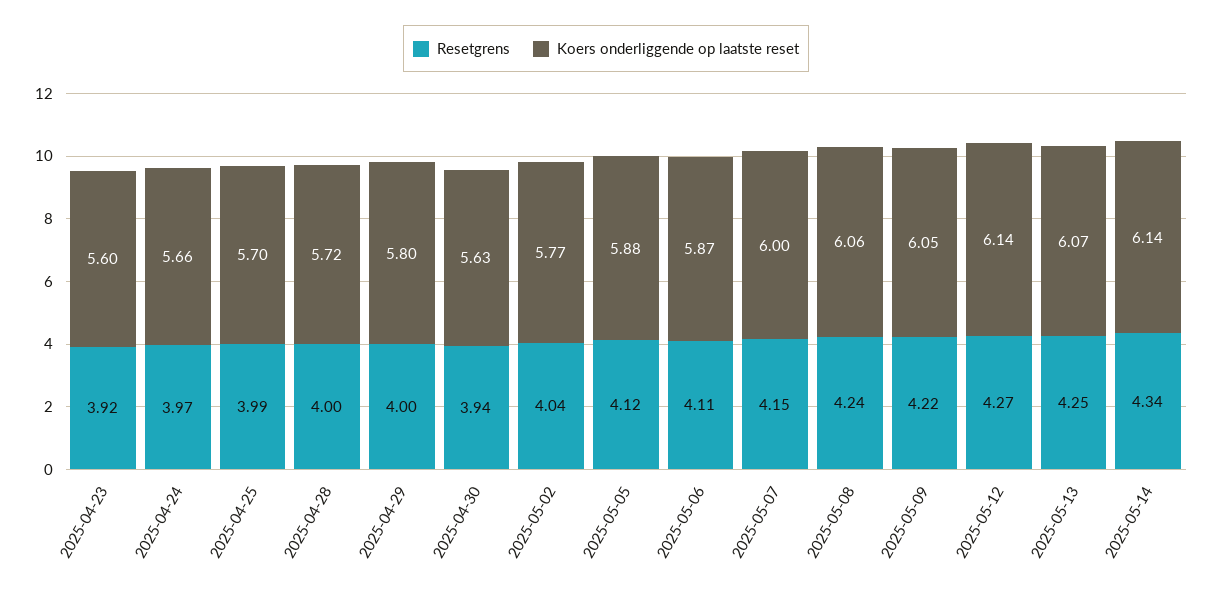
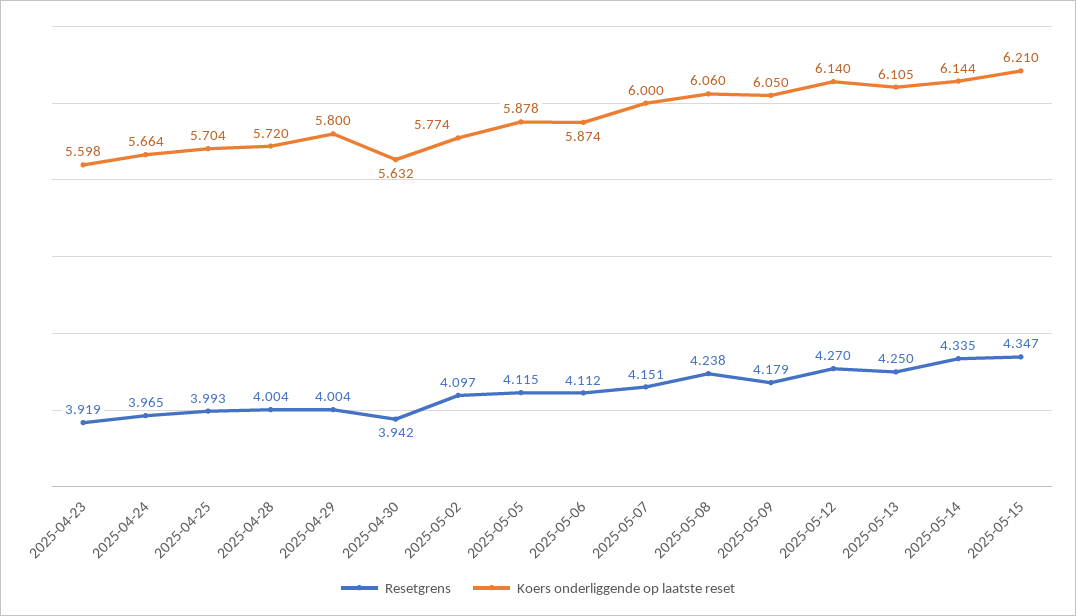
Resetgrens, 2025-05-02: 4.04 -> 4.097
Resetgrens, 2025-05-09: 4.22 -> 4.179
Koers onderliggende op laatste reset, 2025-05-13: 6.07 -> 6.105
Resetgrens, 2025-05-15: none -> 4.347
Koers onderliggende op laatste reset, 2025-05-15: none -> 6.21

